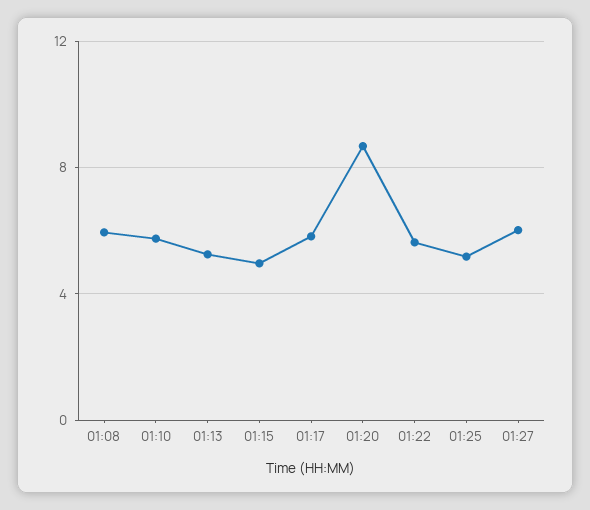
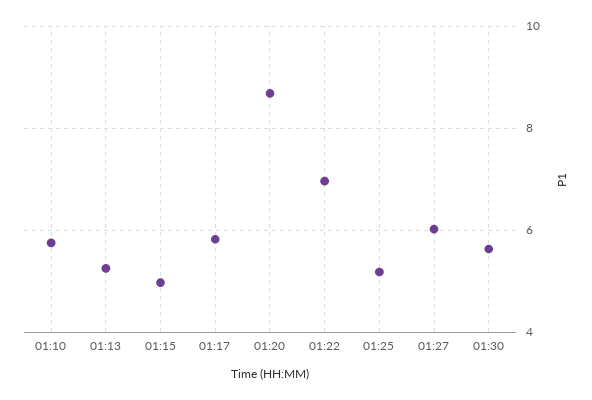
01:08: 6 -> none
01:22: 5.5 -> 7
01:30: none -> 5.6

